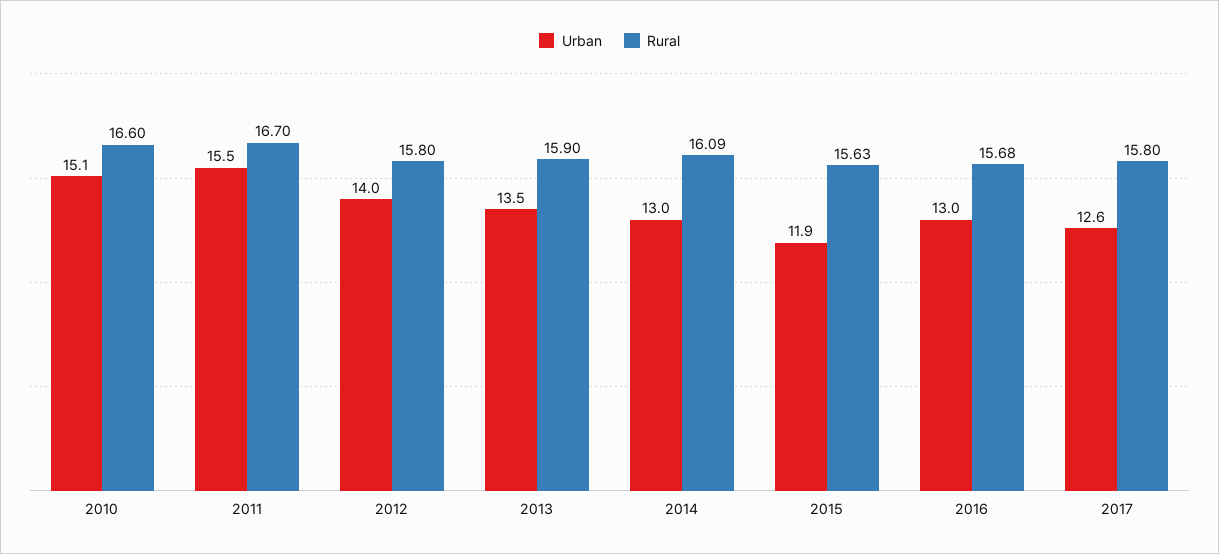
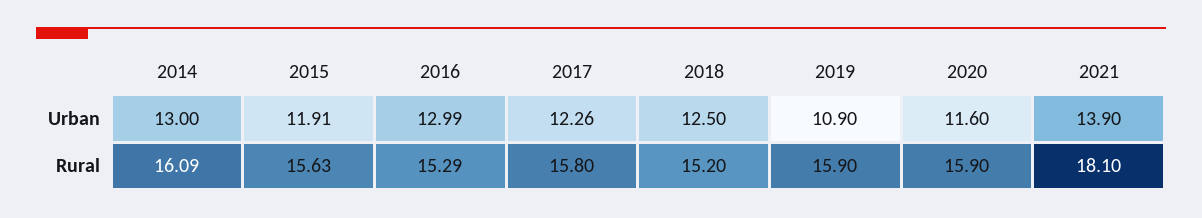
Urban, 2010: 15.1 -> none
Rural, 2010: 16.6 -> none
Urban, 2011: 15.5 -> none
Rural, 2011: 16.7 -> none
Urban, 2012: 14 -> none
Rural, 2012: 15.8 -> none
Urban, 2013: 13.5 -> none
Rural, 2013: 15.9 -> none
Rural, 2016: 15.68 -> 15.29
Urban, 2017: 12.6 -> 12.26
Urban, 2018: none -> 12.5
Urban, 2019: none -> 10.9
Urban, 2020: none -> 11.6
Urban, 2021: none -> 13.9
Rural, 2018: none -> 15.2
Rural, 2019: none -> 15.9
Rural, 2020: none -> 15.9
Rural, 2021: none -> 18.1

